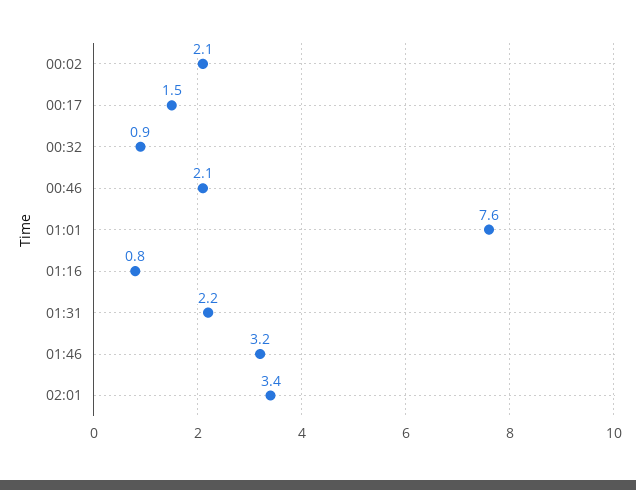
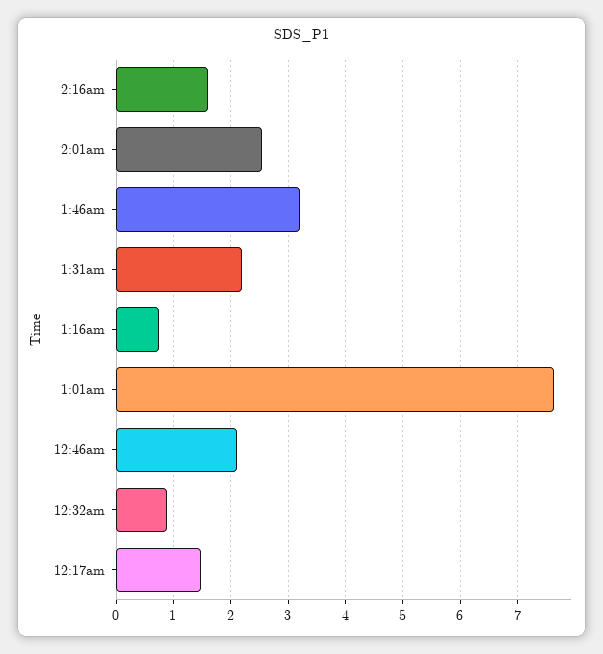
00:02: 2.1 -> none
02:01: 3.4 -> 2.6
2:16am: none -> 1.6

